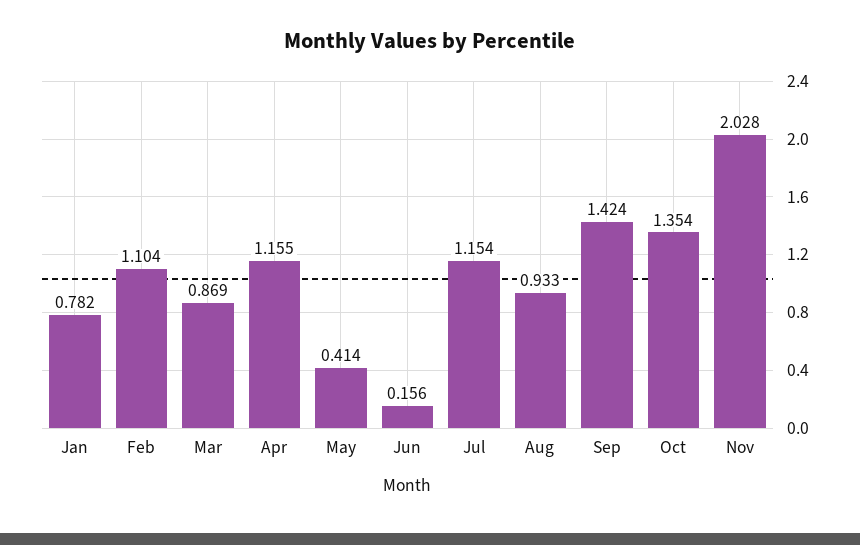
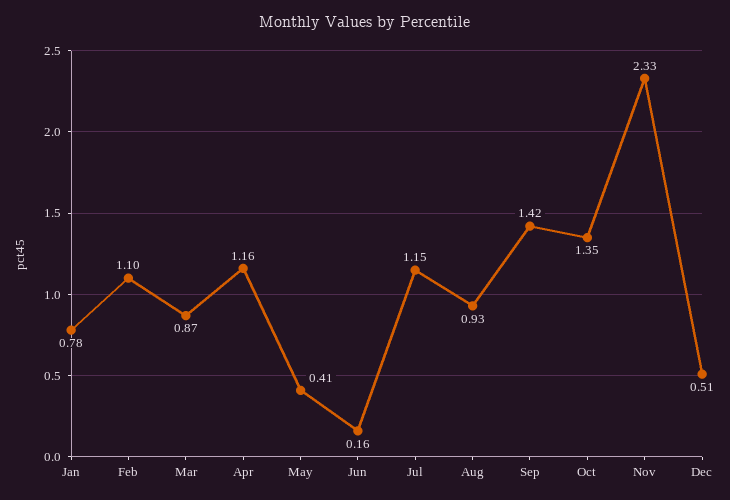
Nov: 2.028 -> 2.33
Dec: none -> 0.51

